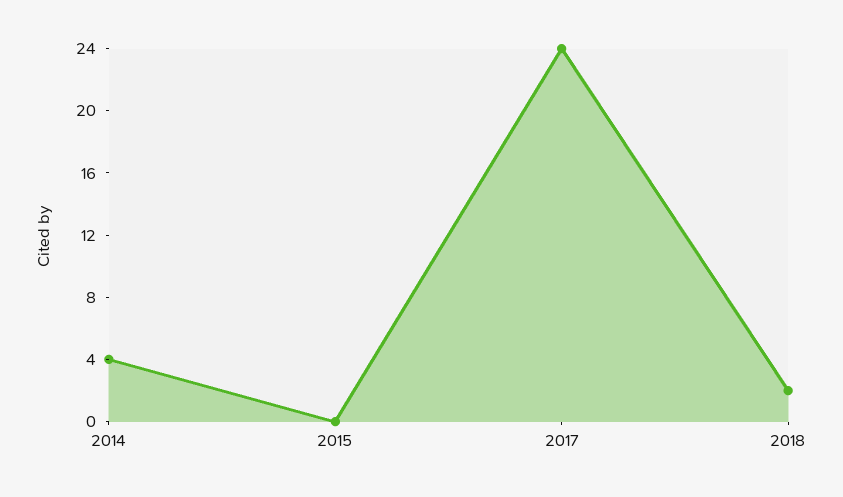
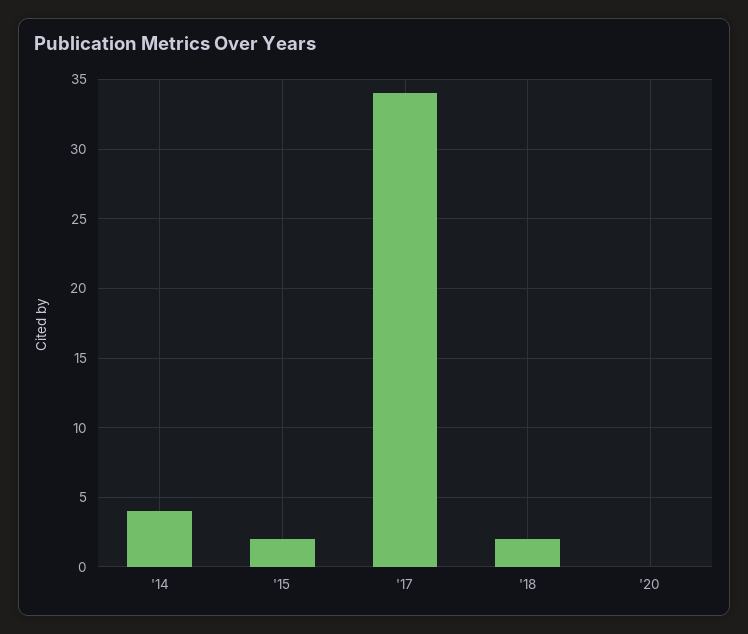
2015: 0 -> 2
2017: 24 -> 34
'20: none -> 0

